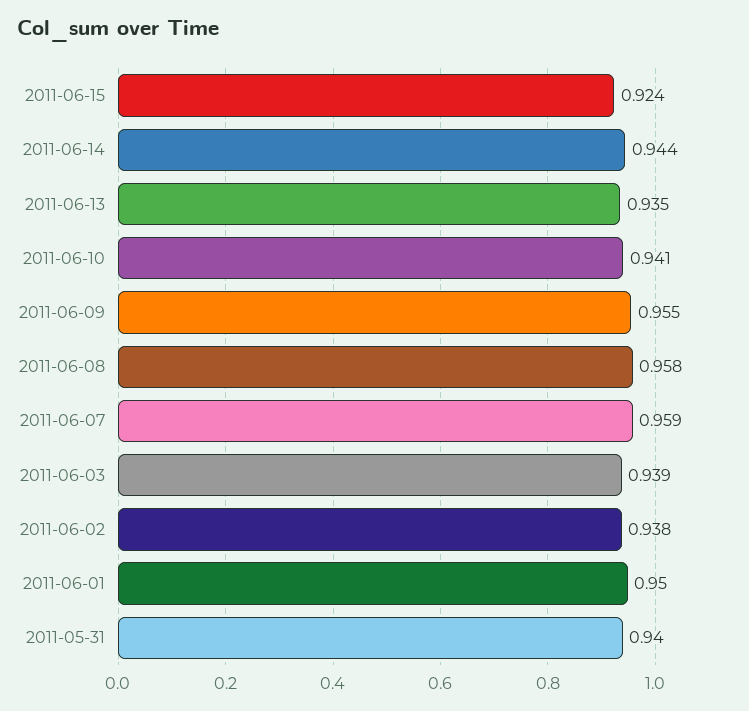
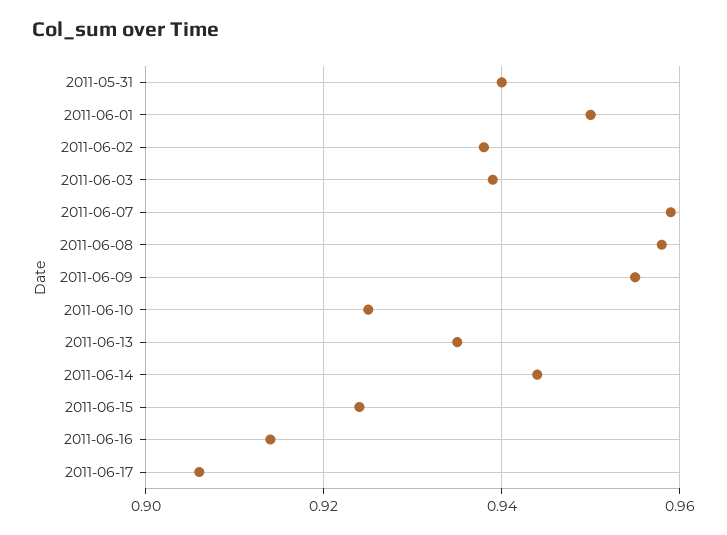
2011-06-10: 0.941 -> 0.925
2011-06-16: none -> 0.915
2011-06-17: none -> 0.905

